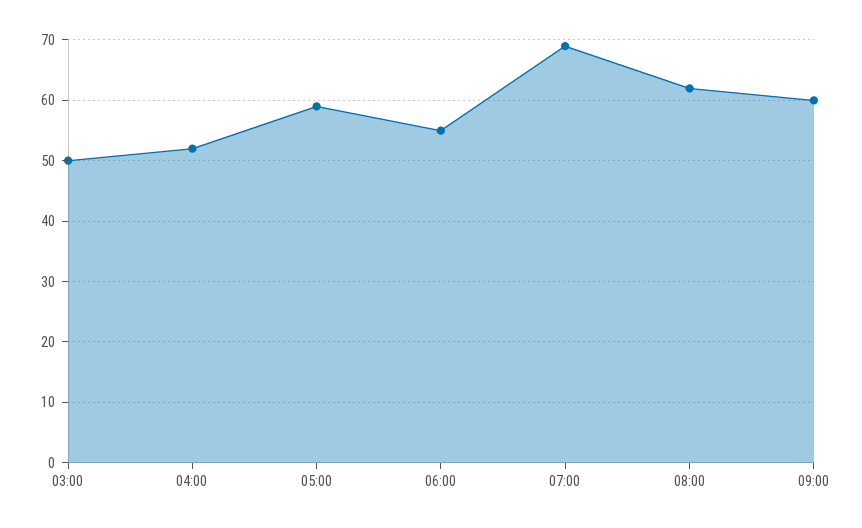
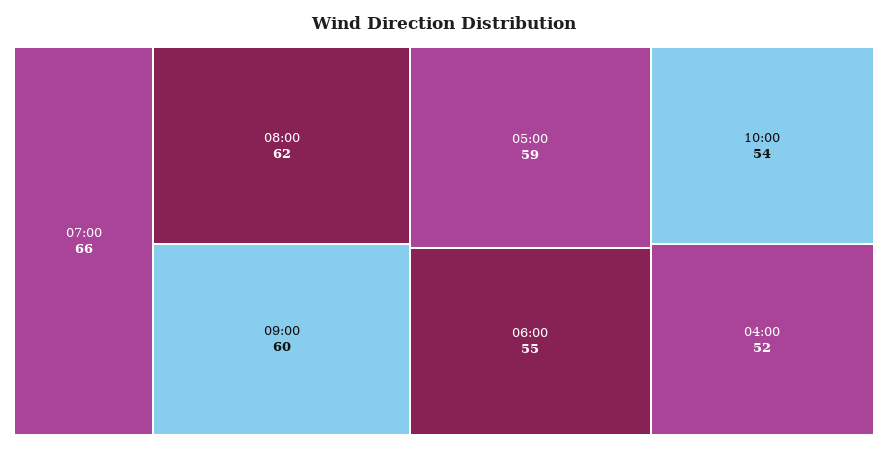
03:00: 50 -> none
07:00: 69 -> 66
10:00: none -> 54

